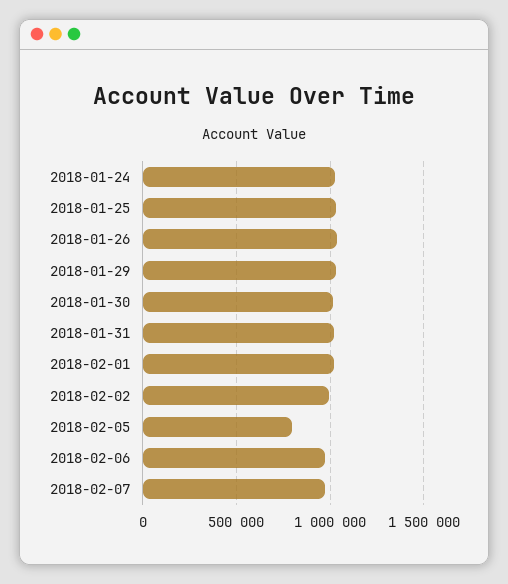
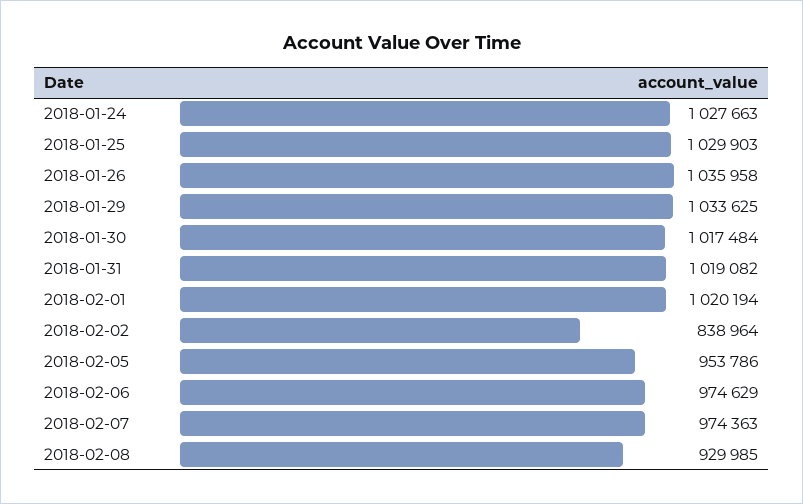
2018-02-02: 1000000 -> 838964
2018-02-05: 800000 -> 953786
2018-02-08: none -> 929985

